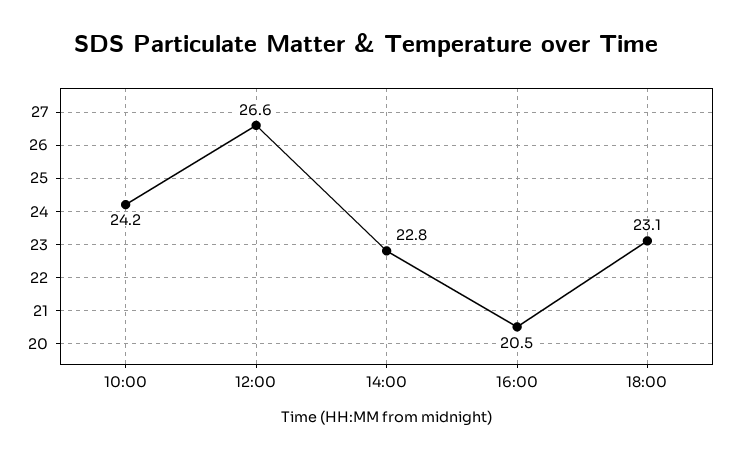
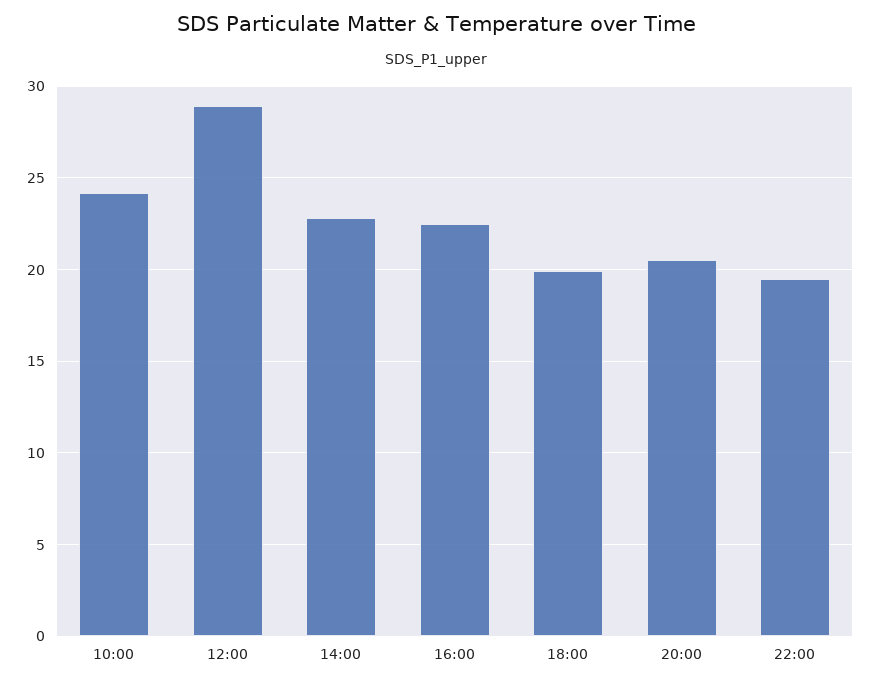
12:00: 26.6 -> 29
16:00: 20.5 -> 22.5
18:00: 23.1 -> 20
20:00: none -> 20.5
22:00: none -> 19.5

